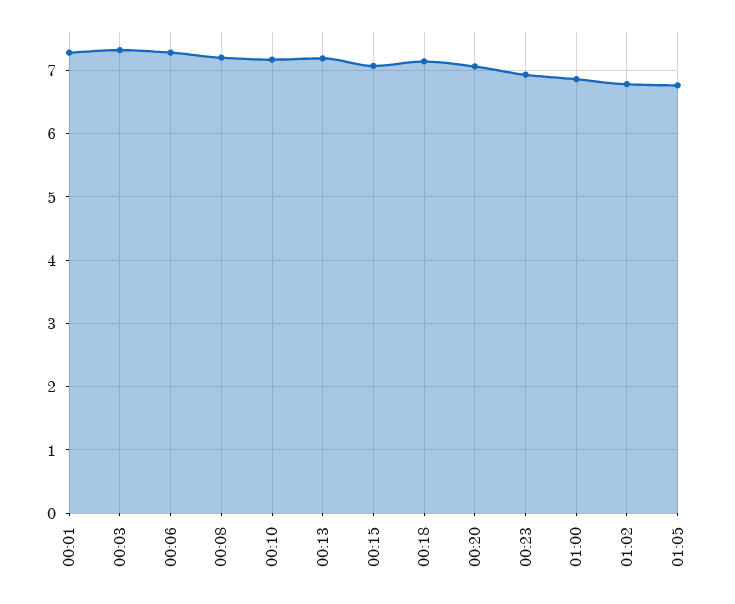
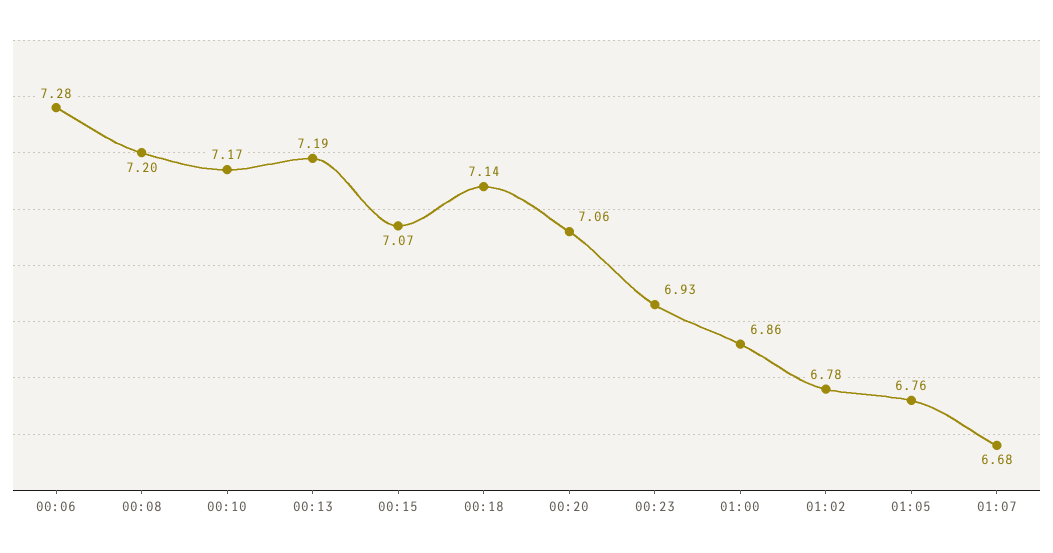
00:01: 7.3 -> none
00:03: 7.3 -> none
01:07: none -> 6.68

